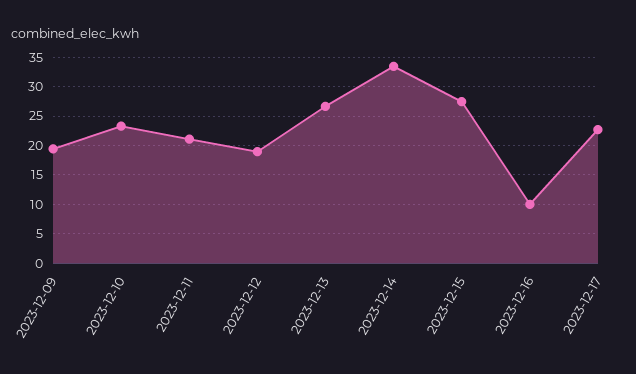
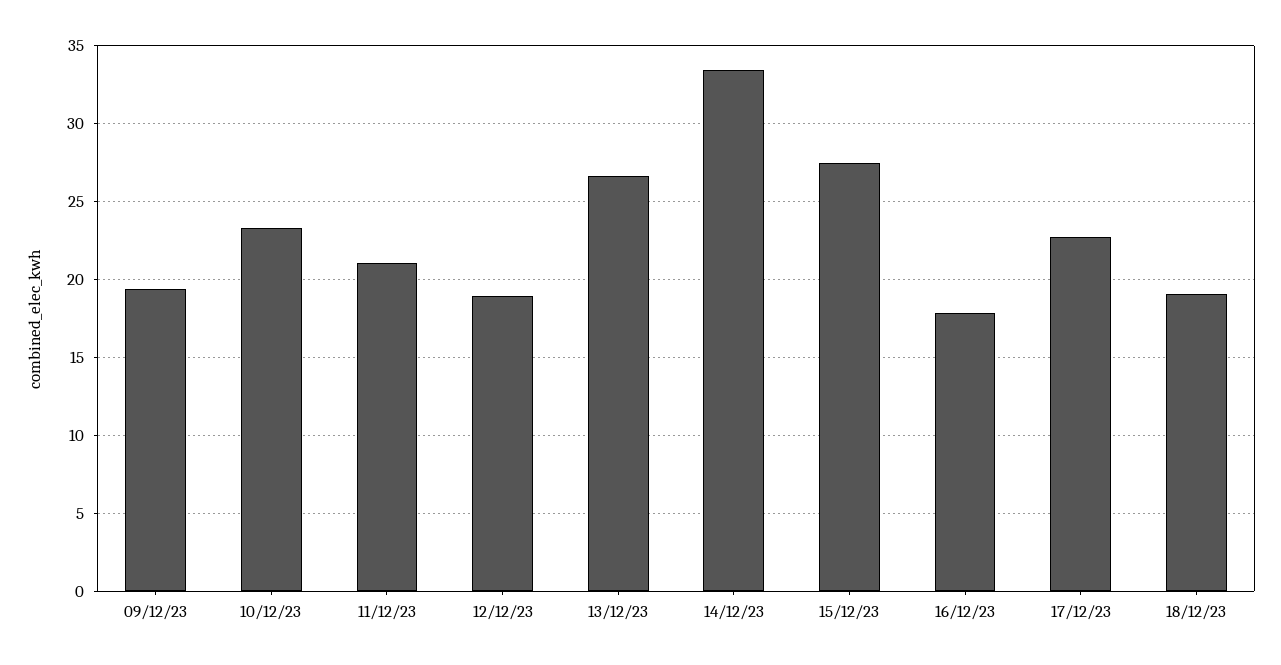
2023-12-16: 10 -> 18
18/12/23: none -> 19

